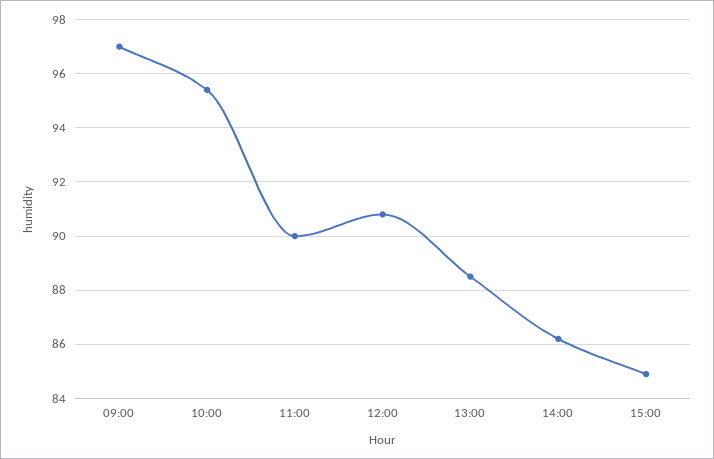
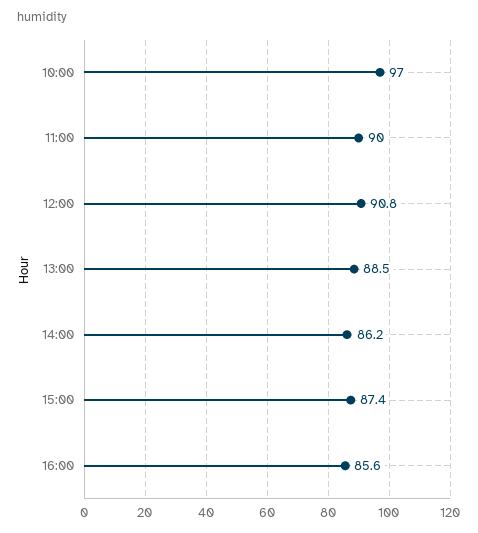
09:00: 97 -> none
10:00: 95.5 -> 97
15:00: 85 -> 87.4
16:00: none -> 85.6

